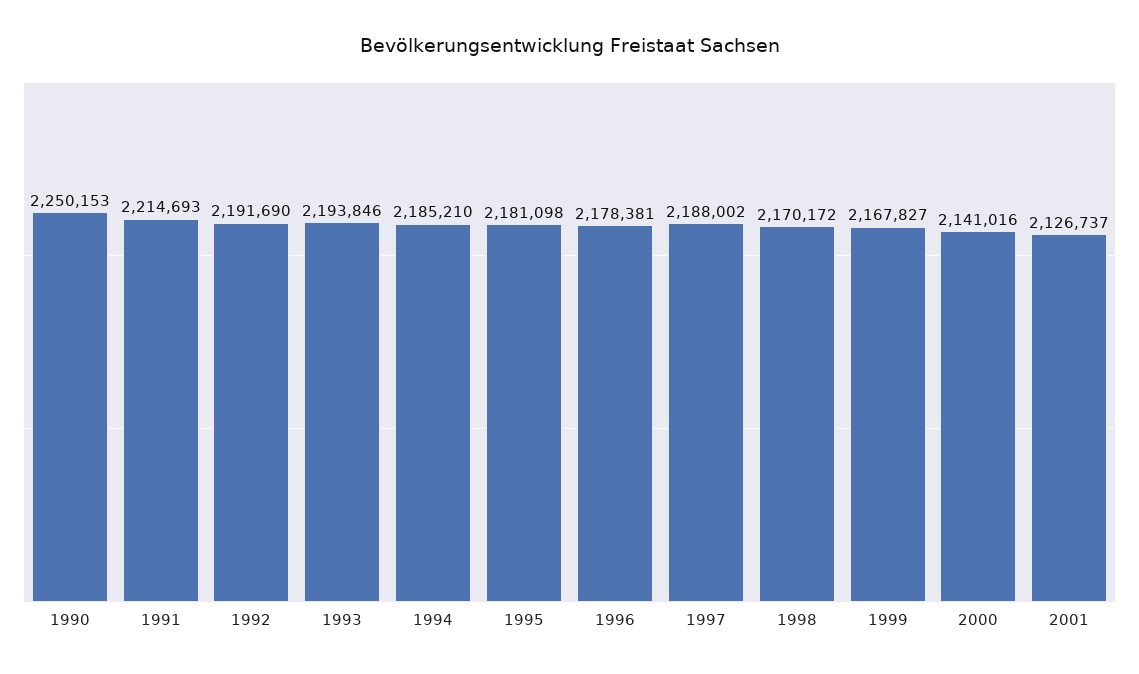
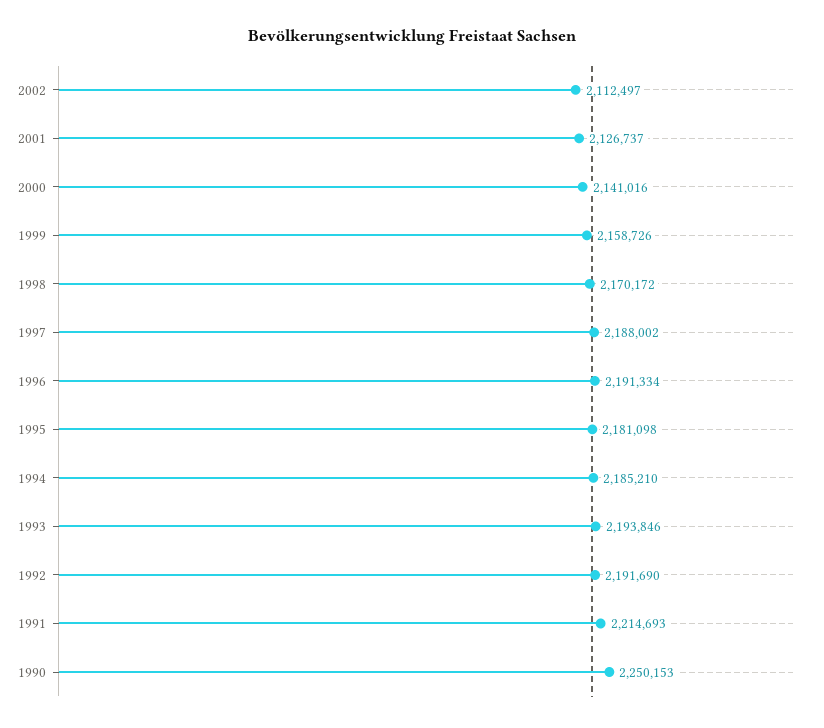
1996: 2178381 -> 2191334
1999: 2167827 -> 2158726
2002: none -> 2112497

